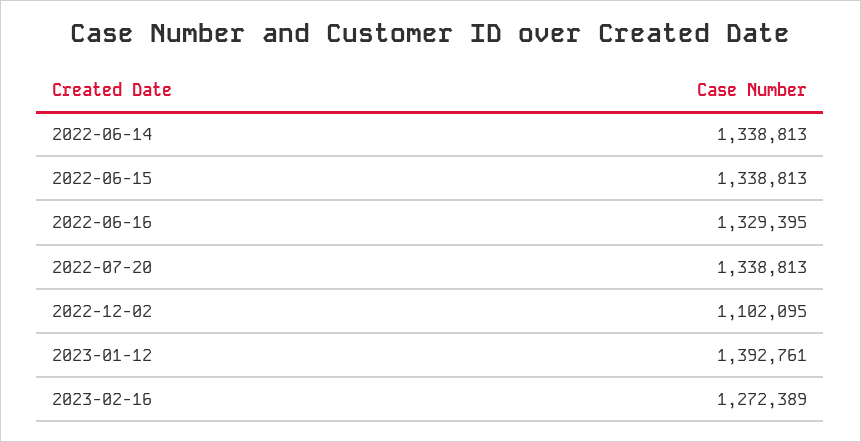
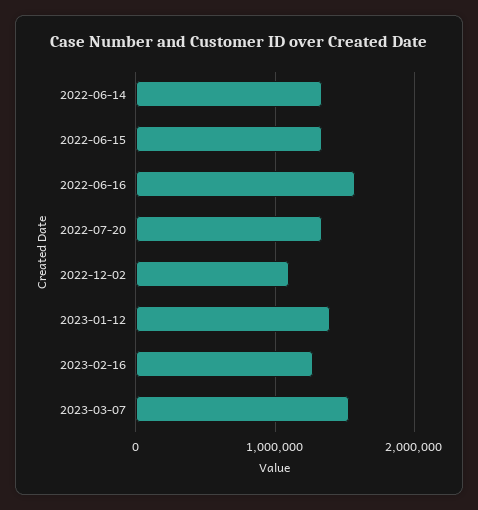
2022-06-16: 1329395 -> 1600000
2023-03-07: none -> 1500000

